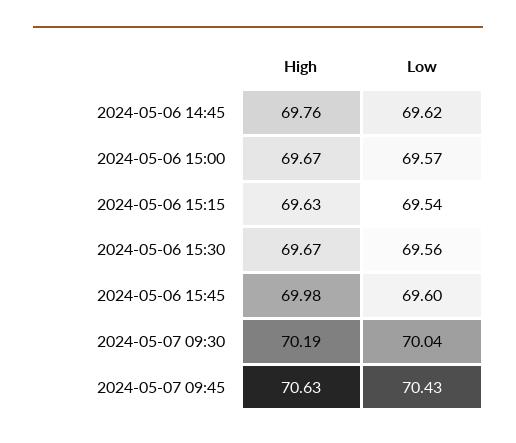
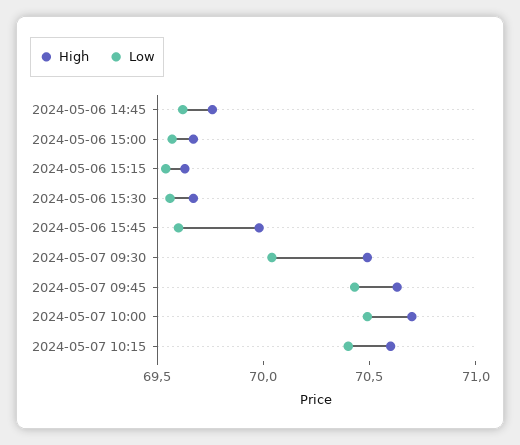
High, 2024-05-07 09:30: 70.19 -> 70.5
High, 2024-05-07 10:00: none -> 70.7
Low, 2024-05-07 10:00: none -> 70.5
High, 2024-05-07 10:15: none -> 70.6
Low, 2024-05-07 10:15: none -> 70.4

